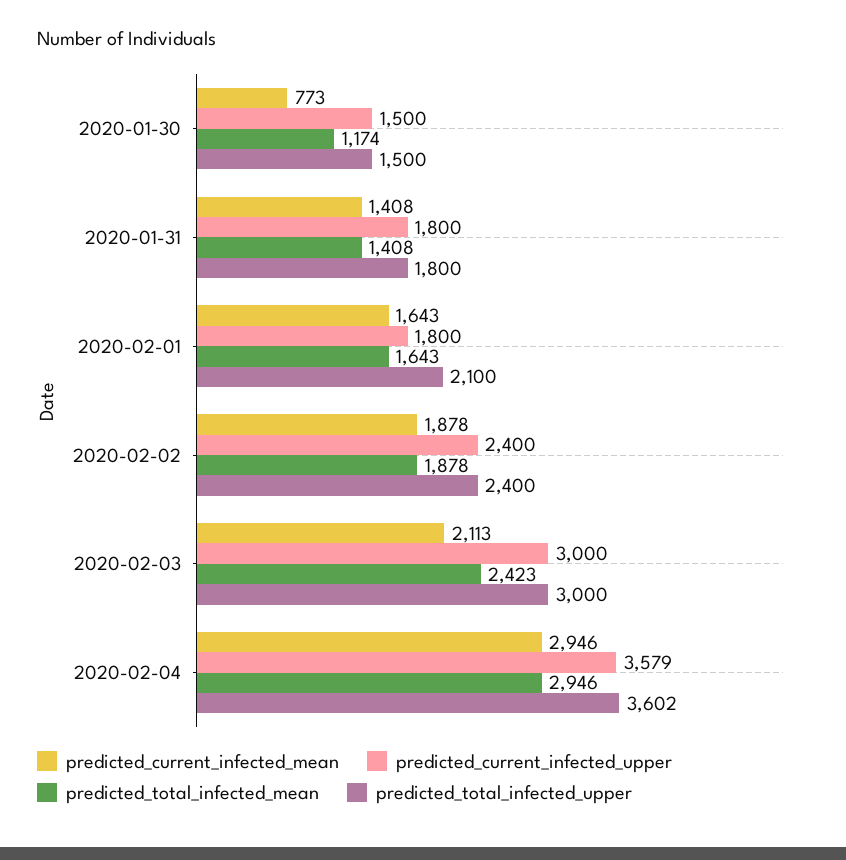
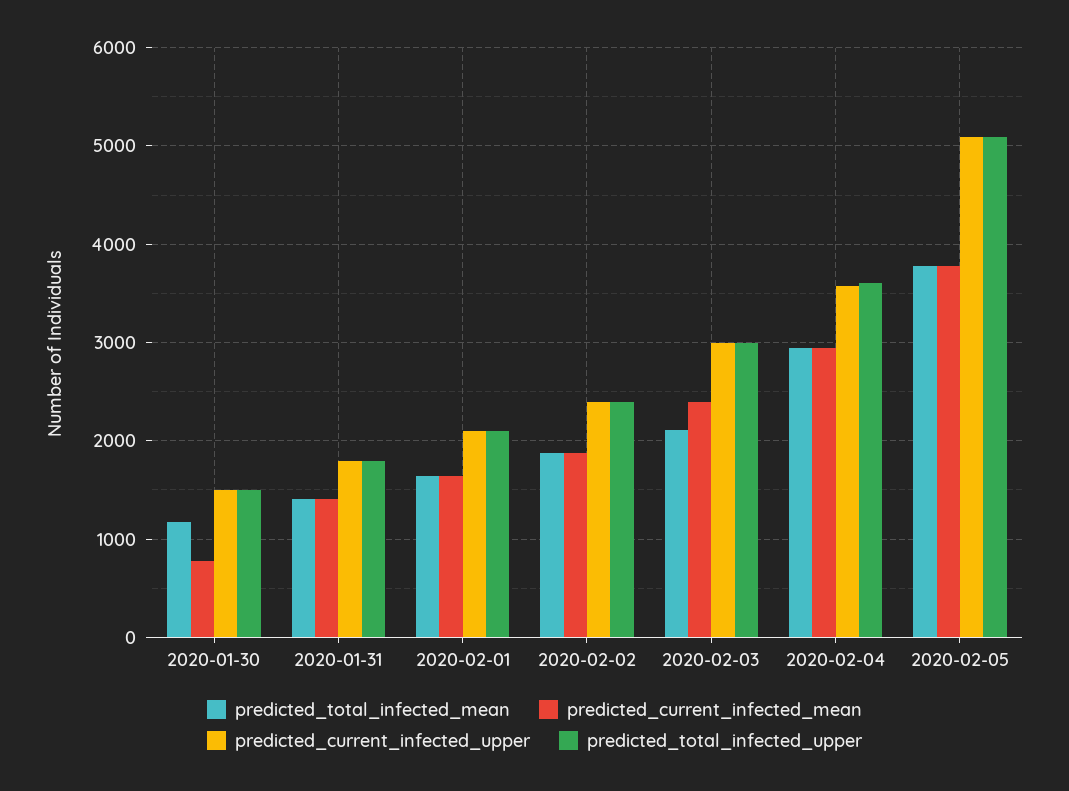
predicted_current_infected_upper, 2020-02-01: 1800 -> 2100
predicted_current_infected_mean, 2020-02-03: 2113 -> 2400
predicted_total_infected_mean, 2020-02-03: 2423 -> 2100
predicted_total_infected_mean, 2020-02-05: none -> 3800
predicted_current_infected_mean, 2020-02-05: none -> 3800
predicted_current_infected_upper, 2020-02-05: none -> 5100
predicted_total_infected_upper, 2020-02-05: none -> 5100

